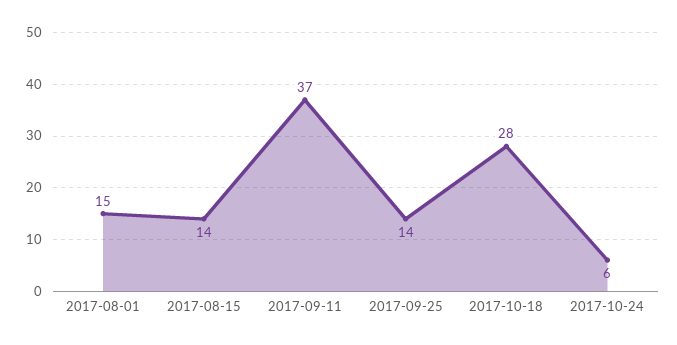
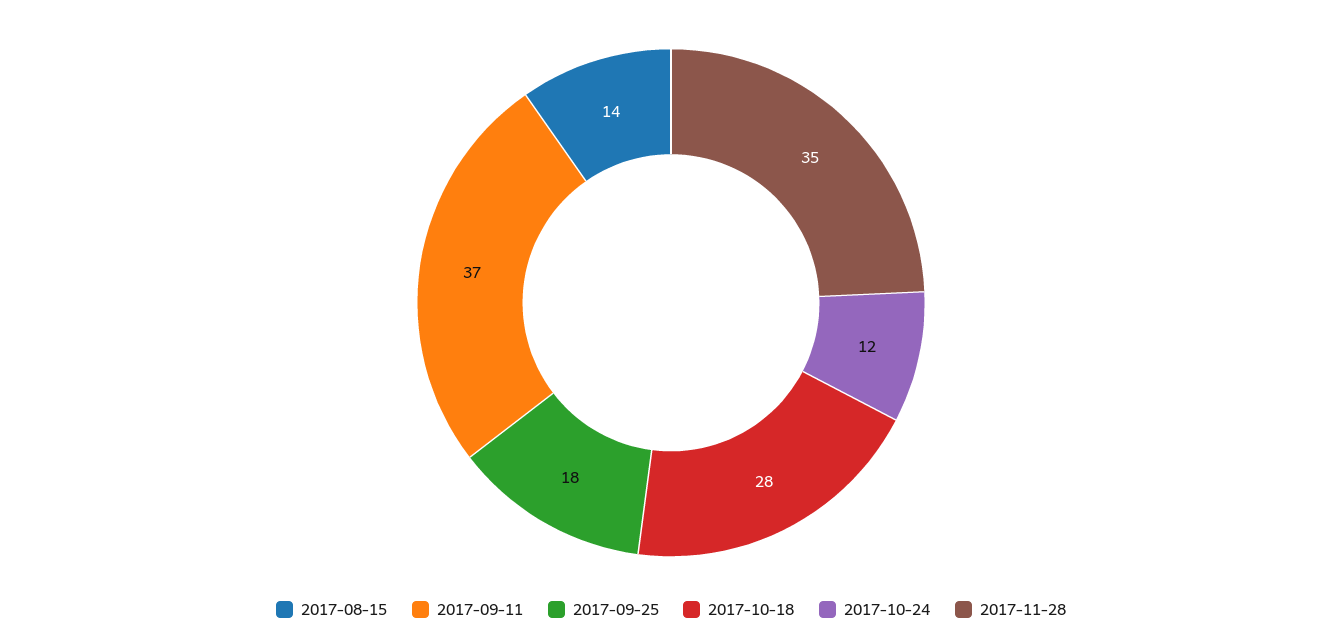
2017-08-01: 15 -> none
2017-09-25: 14 -> 18
2017-10-24: 6 -> 12
2017-11-28: none -> 35

